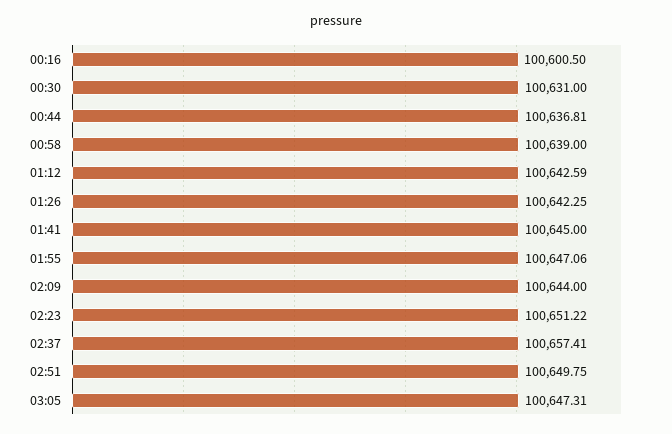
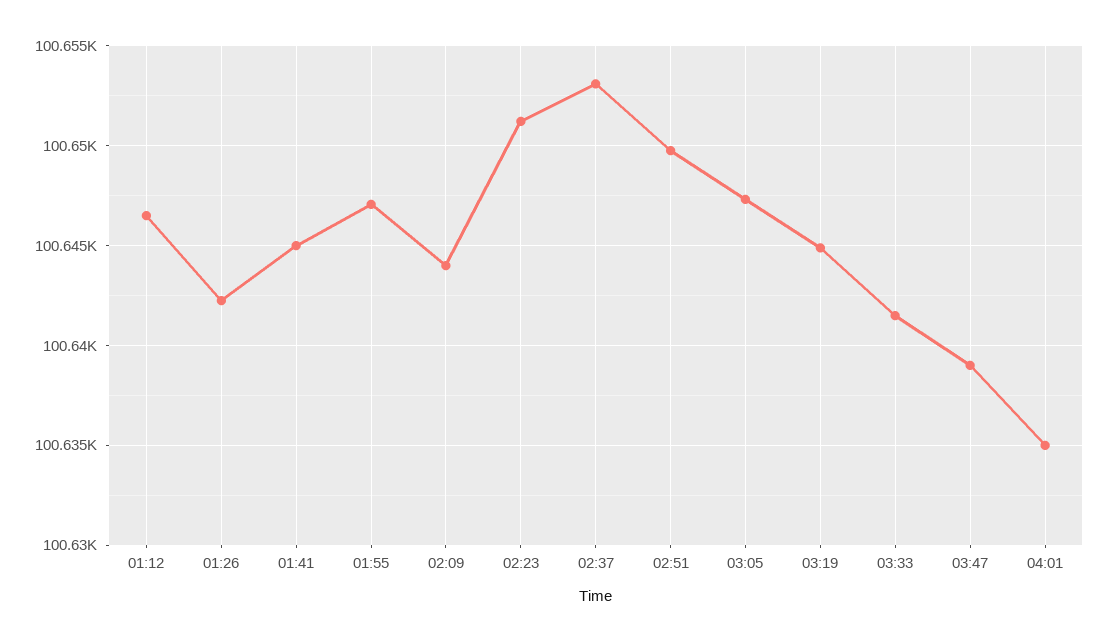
00:16: 100600.5 -> none
00:30: 100631 -> none
00:44: 100636.81 -> none
00:58: 100639 -> none
01:12: 100642.59 -> 100646.5
02:37: 100657.41 -> 100653
03:19: none -> 100645
03:33: none -> 100641.5
03:47: none -> 100639
04:01: none -> 100635

